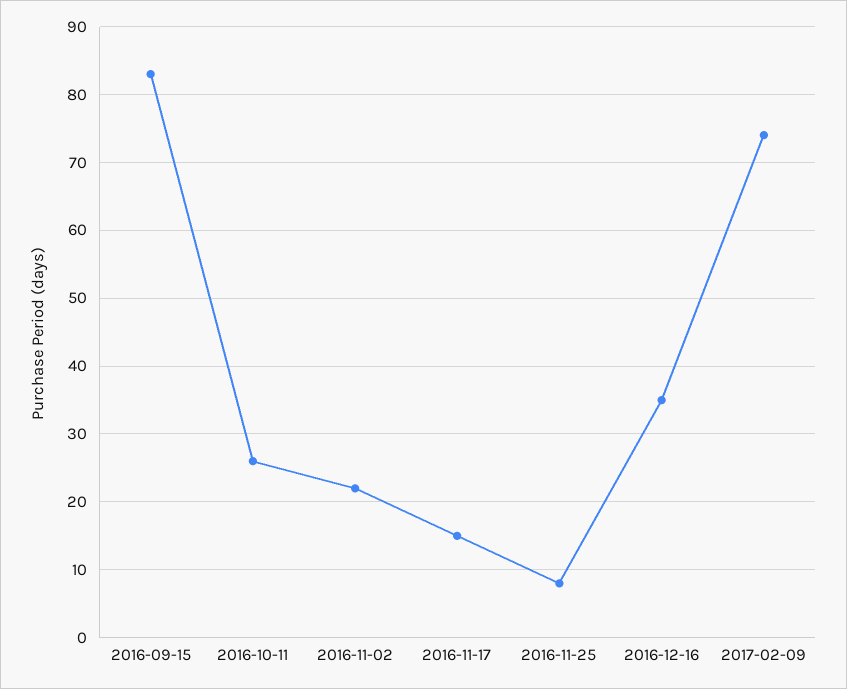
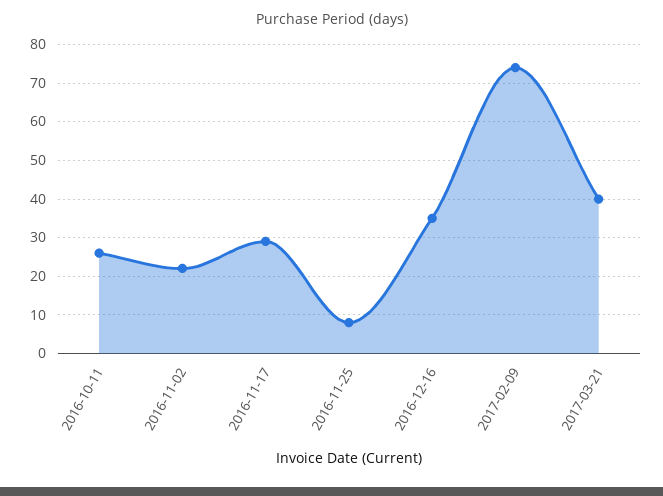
2016-09-15: 83 -> none
2016-11-17: 15 -> 30
2017-03-21: none -> 40

